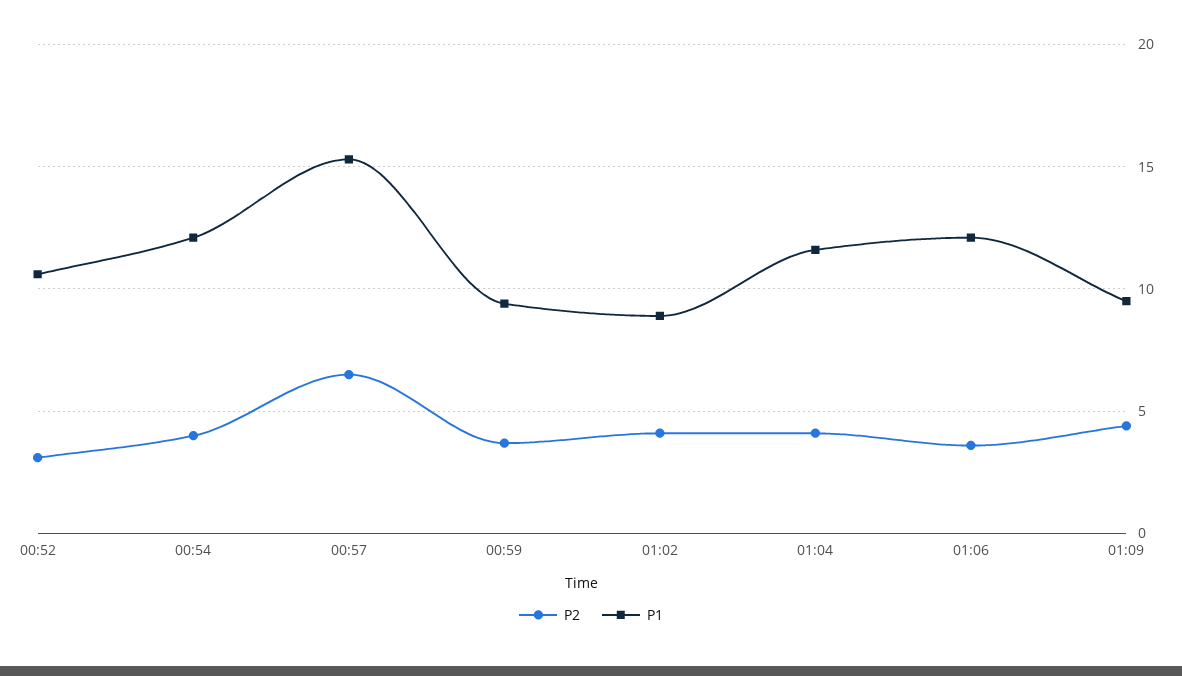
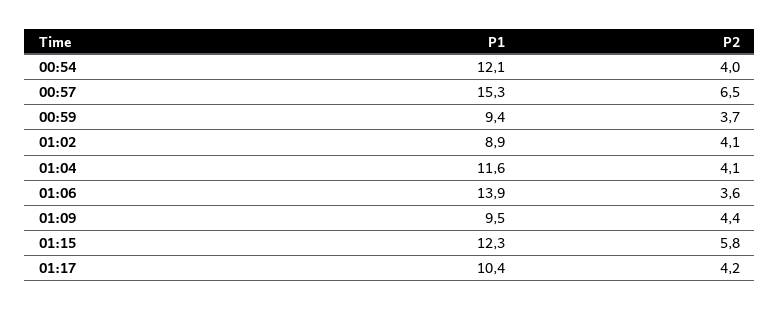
P2, 00:52: 3 -> none
P1, 00:52: 10.5 -> none
P1, 01:06: 12 -> 13.9
P1, 01:15: none -> 12.3
P2, 01:15: none -> 5.8
P1, 01:17: none -> 10.4
P2, 01:17: none -> 4.2

